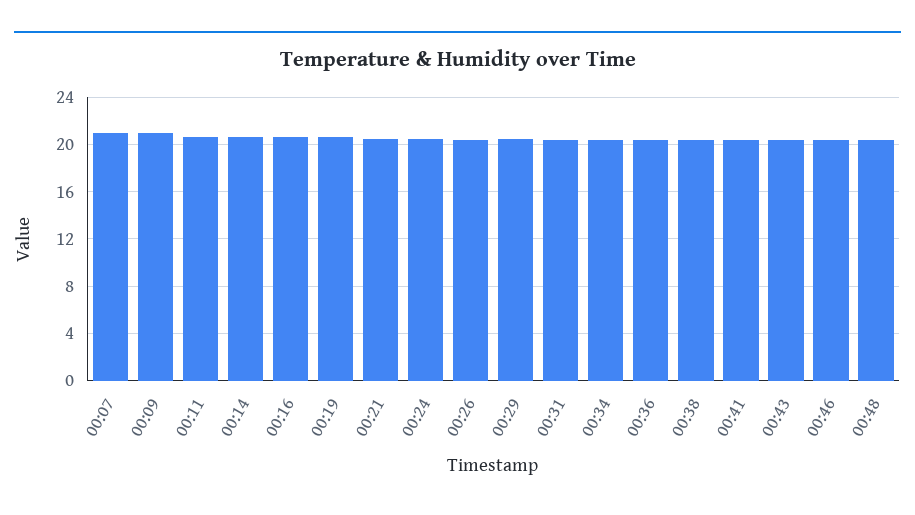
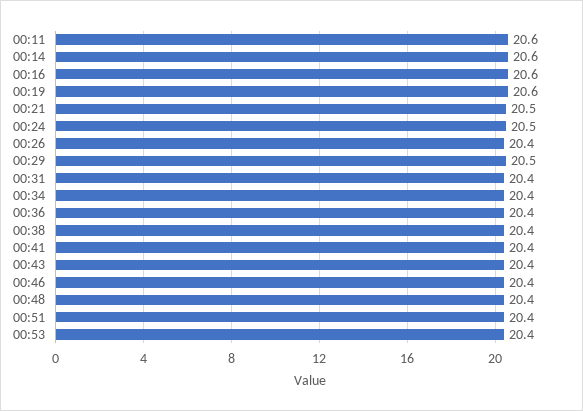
00:07: 21 -> none
00:09: 21 -> none
00:51: none -> 20.4
00:53: none -> 20.4

